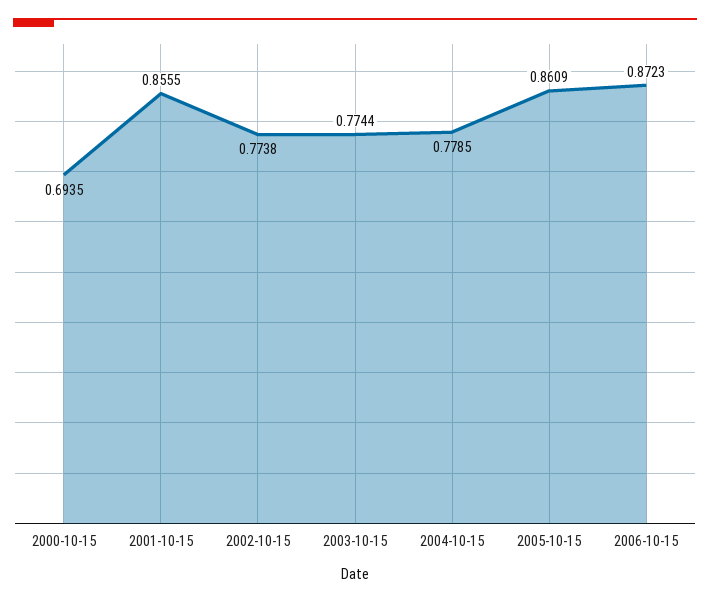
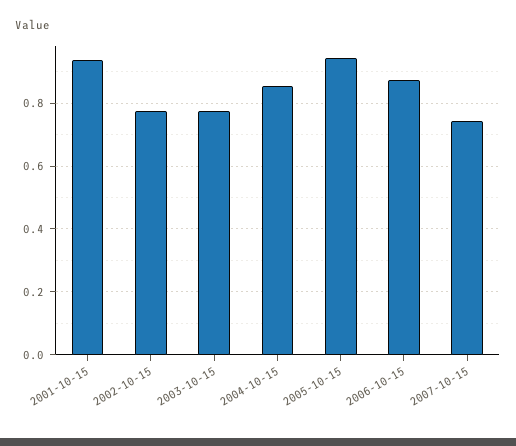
2000-10-15: 0.6935 -> none
2001-10-15: 0.8555 -> 0.94
2004-10-15: 0.7785 -> 0.86
2005-10-15: 0.8609 -> 0.94
2007-10-15: none -> 0.74

